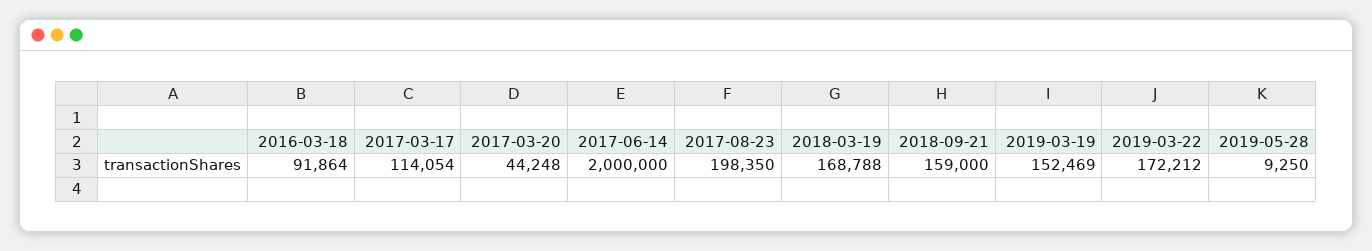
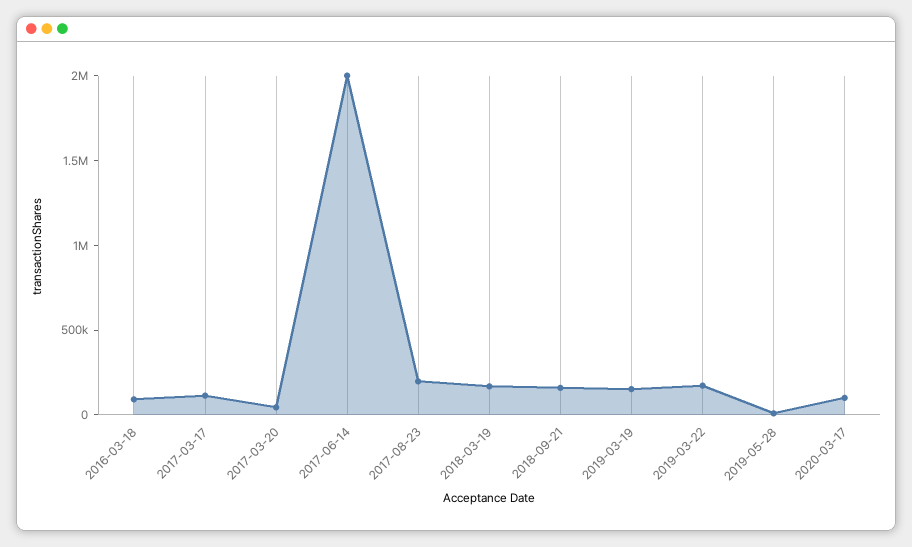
2020-03-17: none -> 100000

